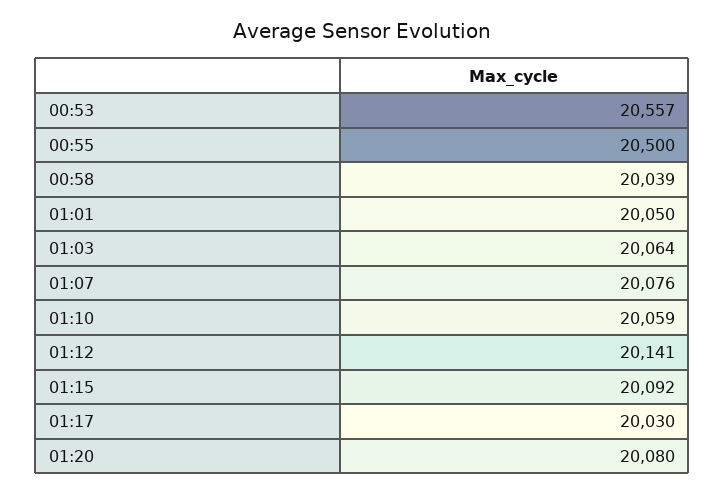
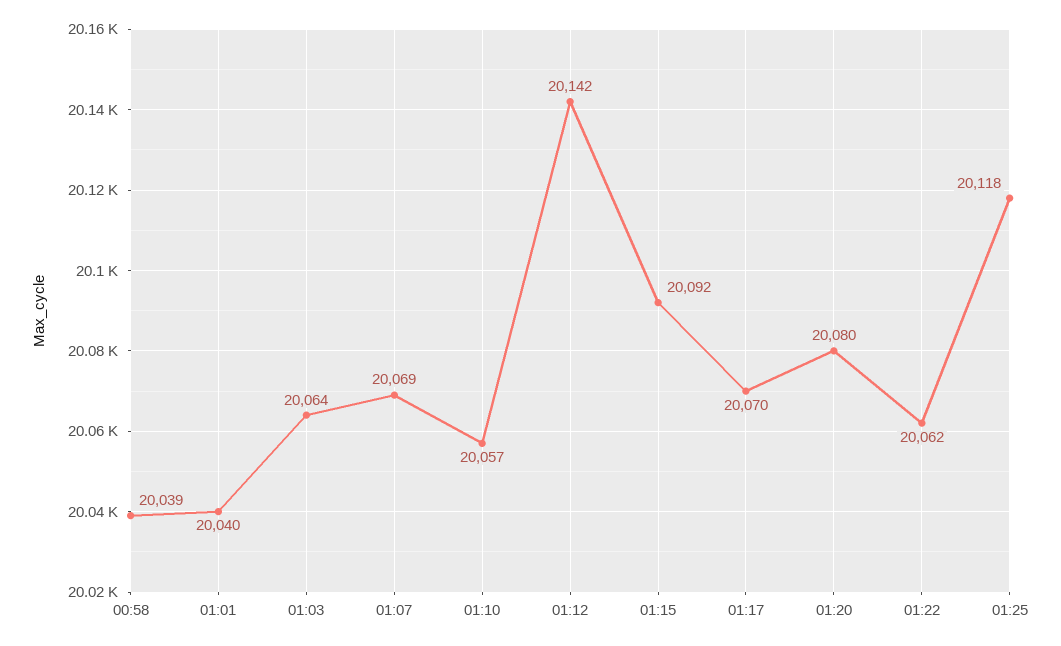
00:53: 20557 -> none
00:55: 20500 -> none
01:01: 20050 -> 20040
01:07: 20076 -> 20069
01:10: 20059 -> 20057
01:12: 20141 -> 20142
01:17: 20030 -> 20070
01:22: none -> 20062
01:25: none -> 20118

